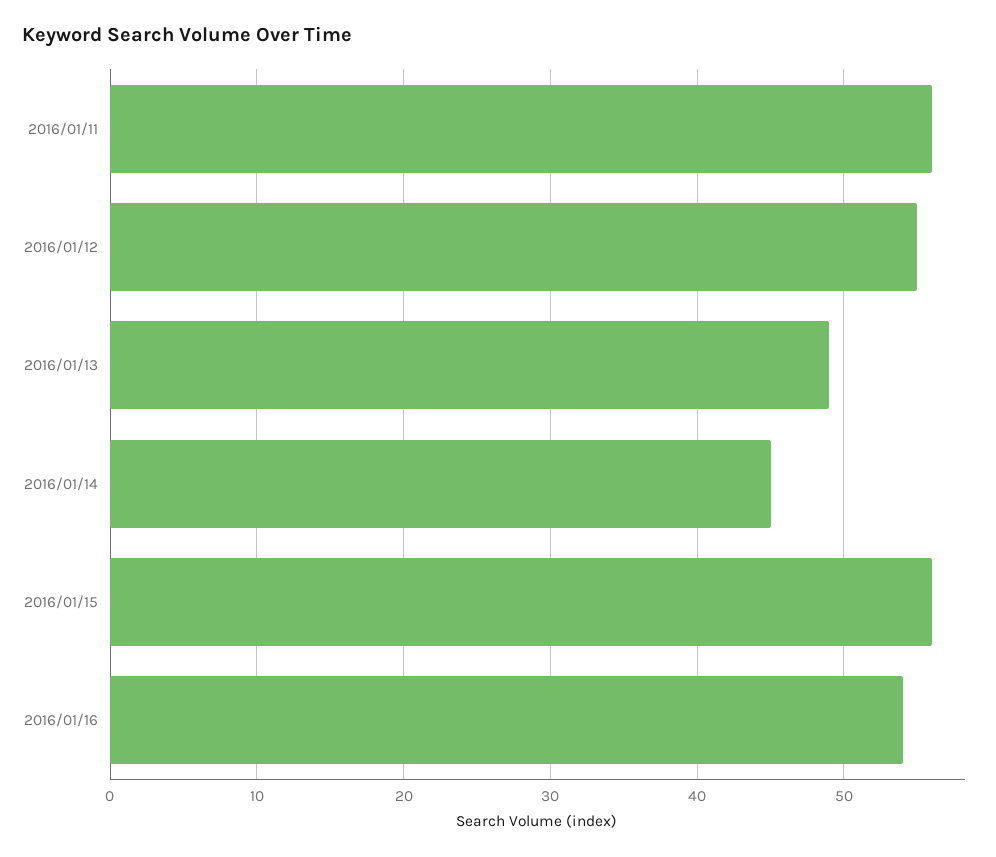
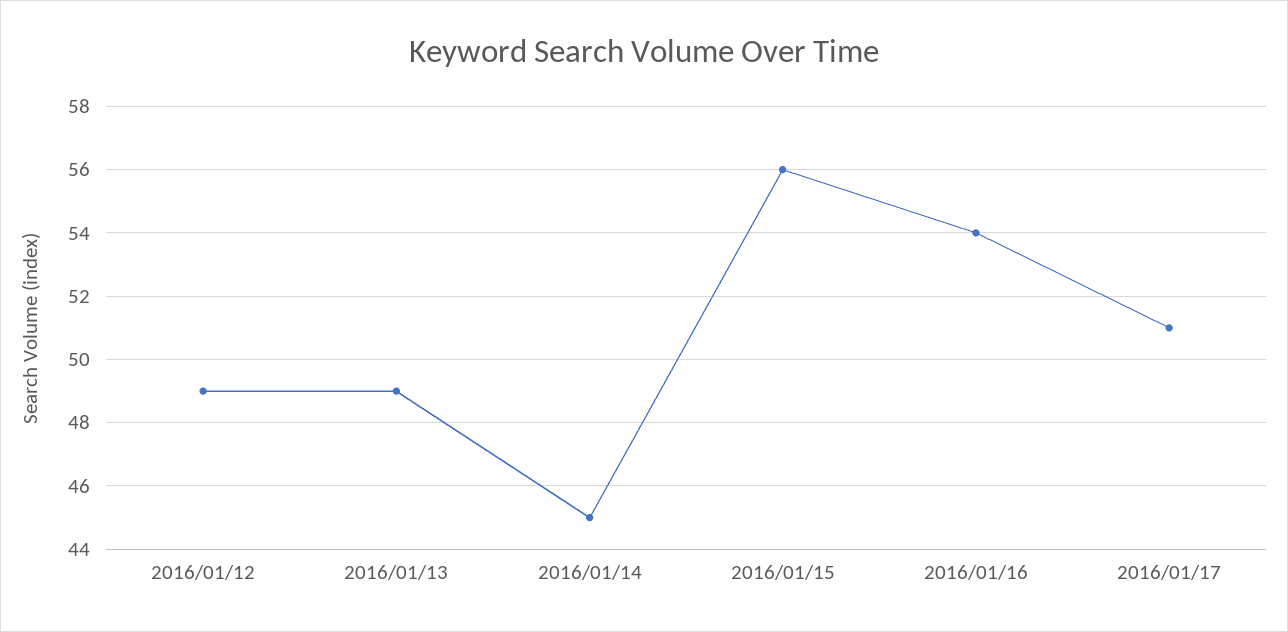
2016/01/11: 56 -> none
2016/01/12: 55 -> 49
2016/01/17: none -> 51

